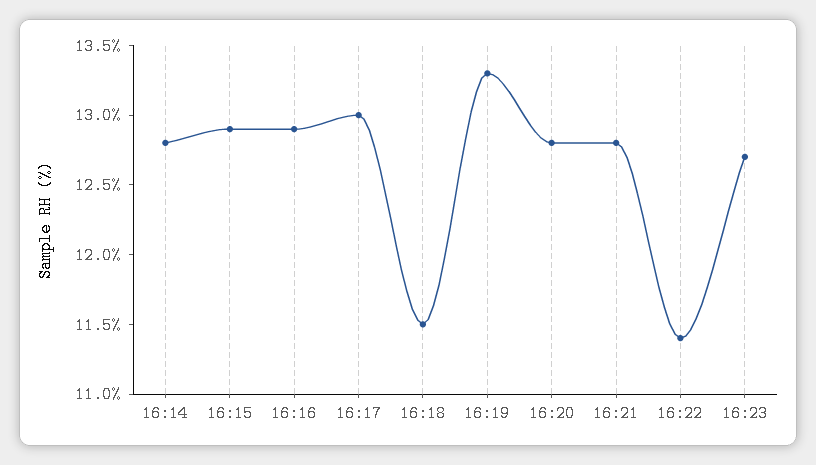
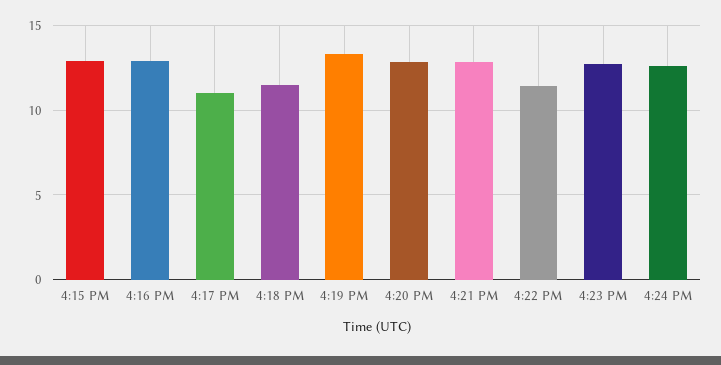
16:14: 12.8 -> none
16:17: 13 -> 11
4:24 PM: none -> 12.5

